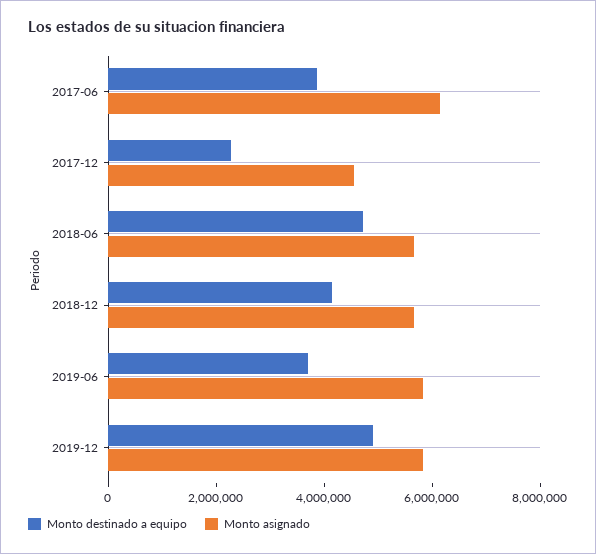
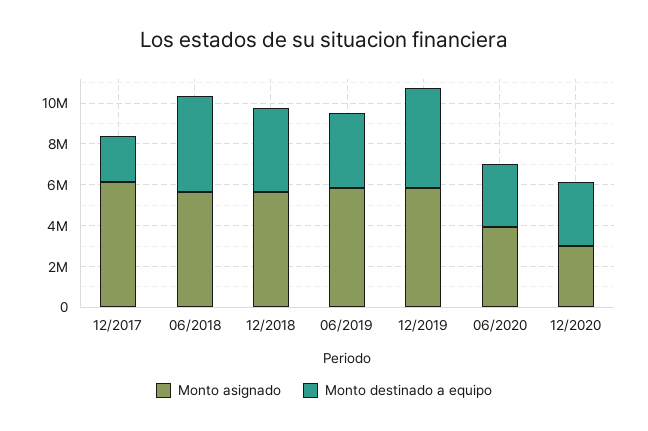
Monto destinado a equipo, 2017-06: 4000000 -> none
Monto asignado, 2017-06: 6000000 -> none
Monto asignado, 2017-12: 4500000 -> 6000000
Monto asignado, 06/2020: none -> 4000000
Monto destinado a equipo, 06/2020: none -> 3000000
Monto asignado, 12/2020: none -> 3000000
Monto destinado a equipo, 12/2020: none -> 3000000

